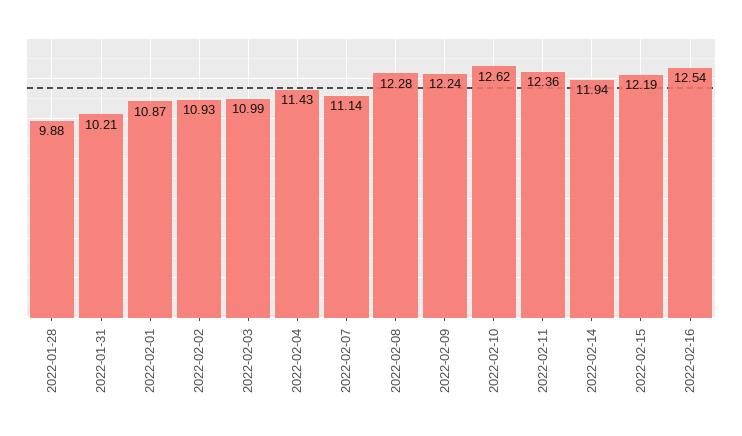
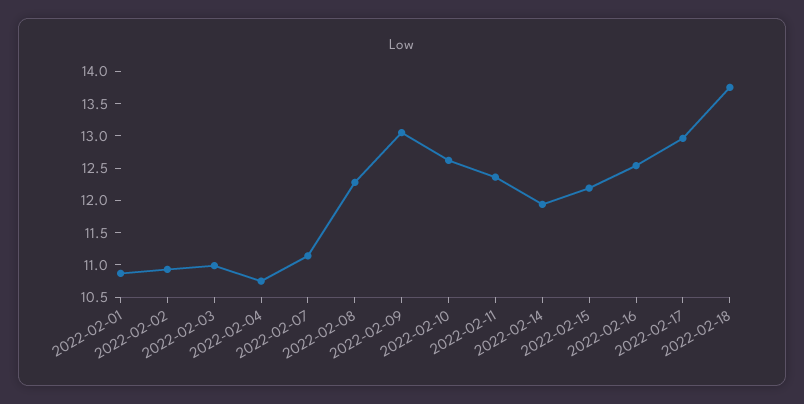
2022-01-28: 9.88 -> none
2022-01-31: 10.21 -> none
2022-02-04: 11.43 -> 10.75
2022-02-09: 12.24 -> 13
2022-02-17: none -> 13
2022-02-18: none -> 13.75

